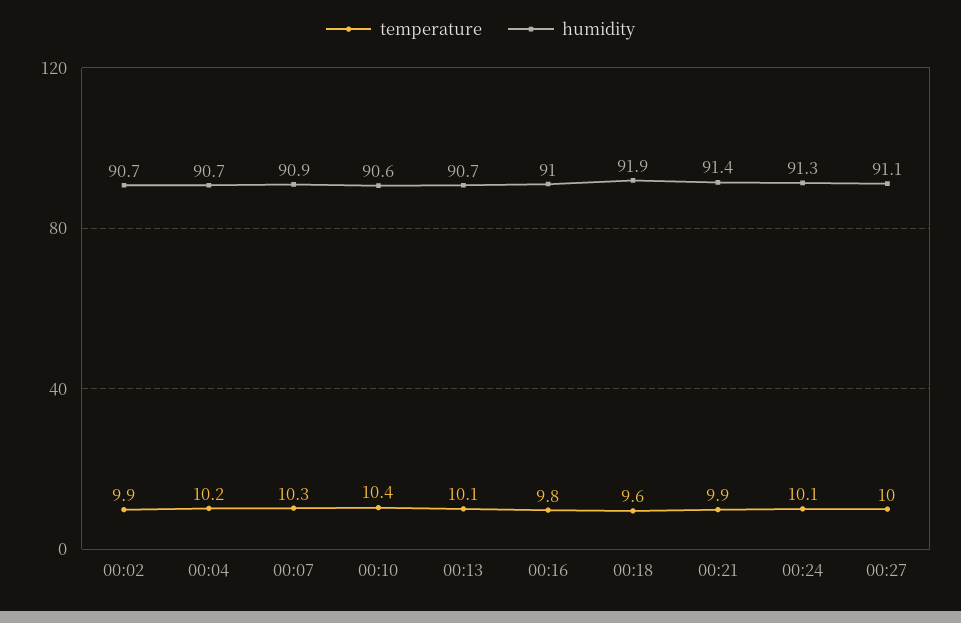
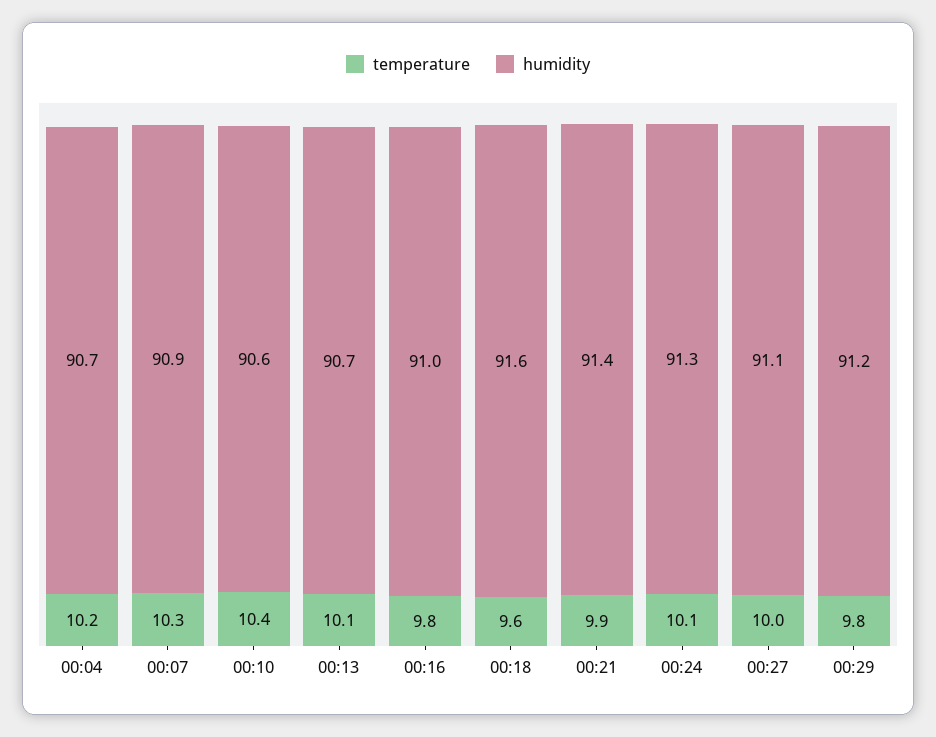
temperature, 00:02: 9.9 -> none
humidity, 00:02: 90.7 -> none
humidity, 00:18: 91.9 -> 91.6
temperature, 00:29: none -> 9.8
humidity, 00:29: none -> 91.2

